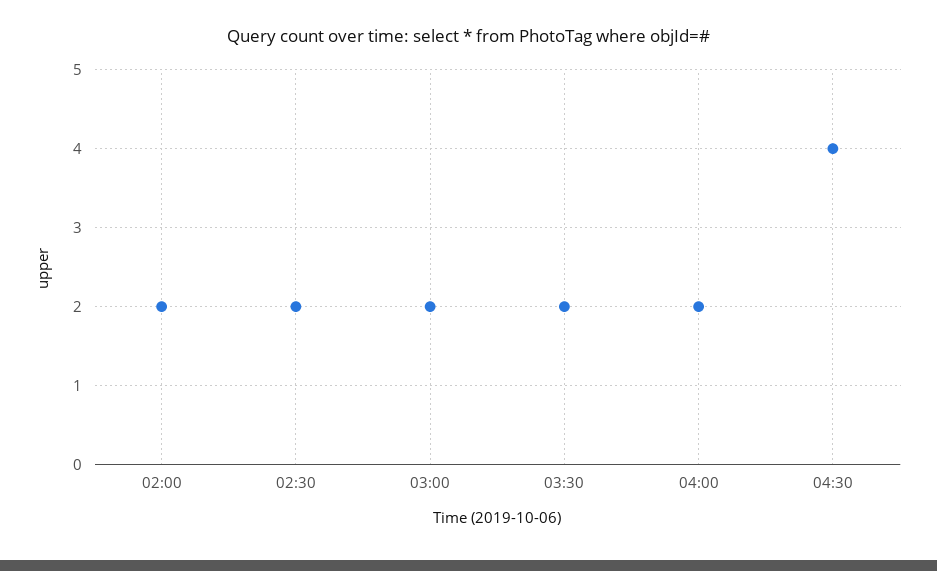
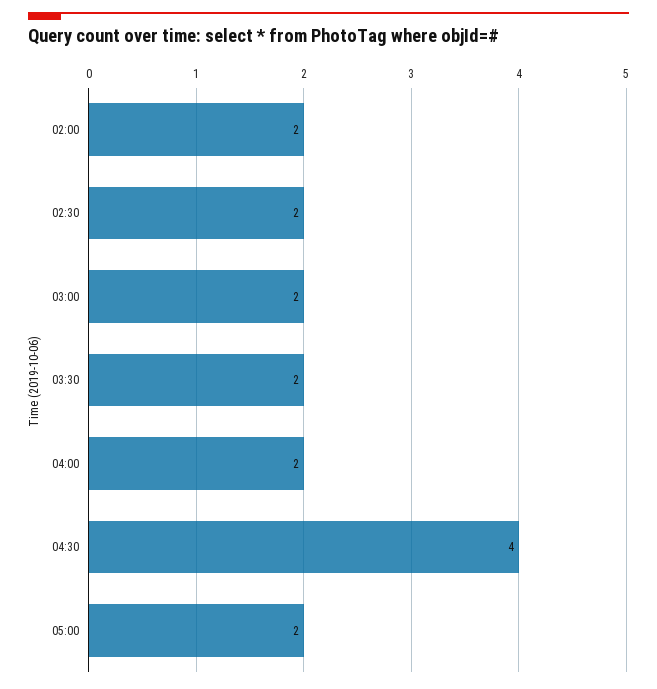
05:00: none -> 2

